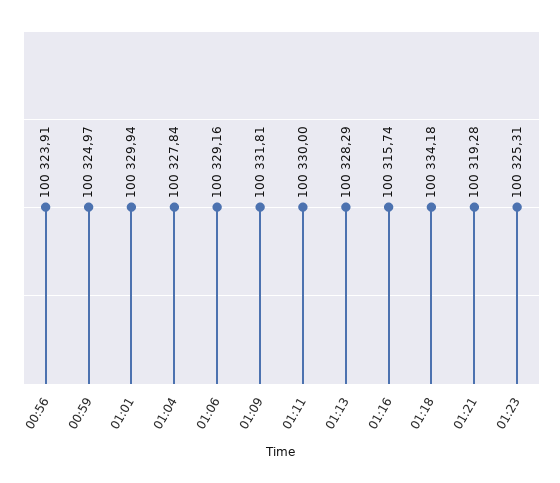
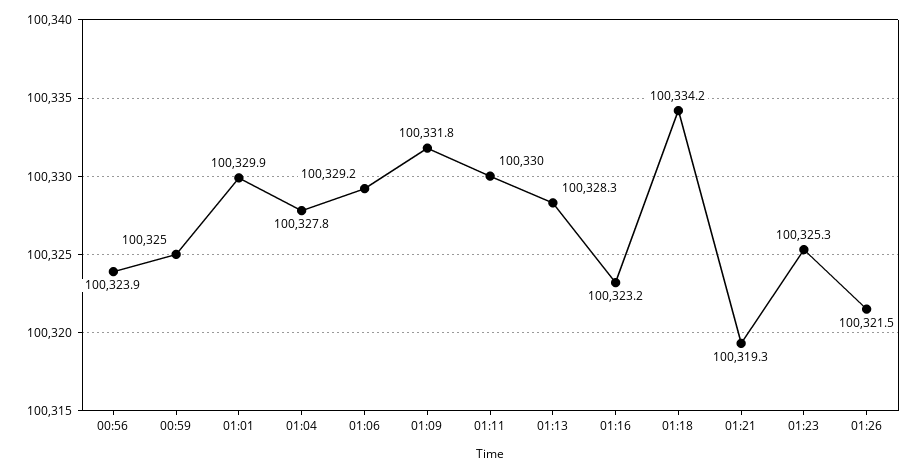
01:16: 100315.74 -> 100323.2
01:26: none -> 100321.5

